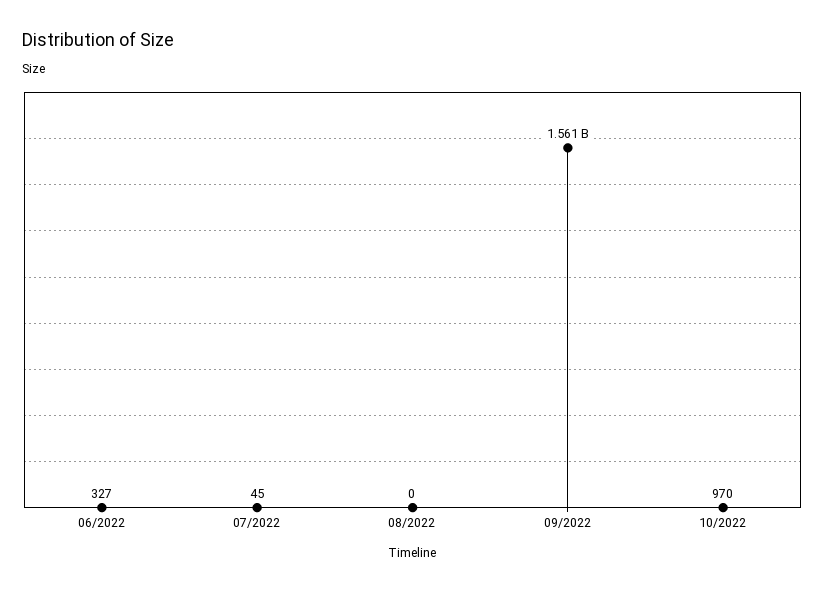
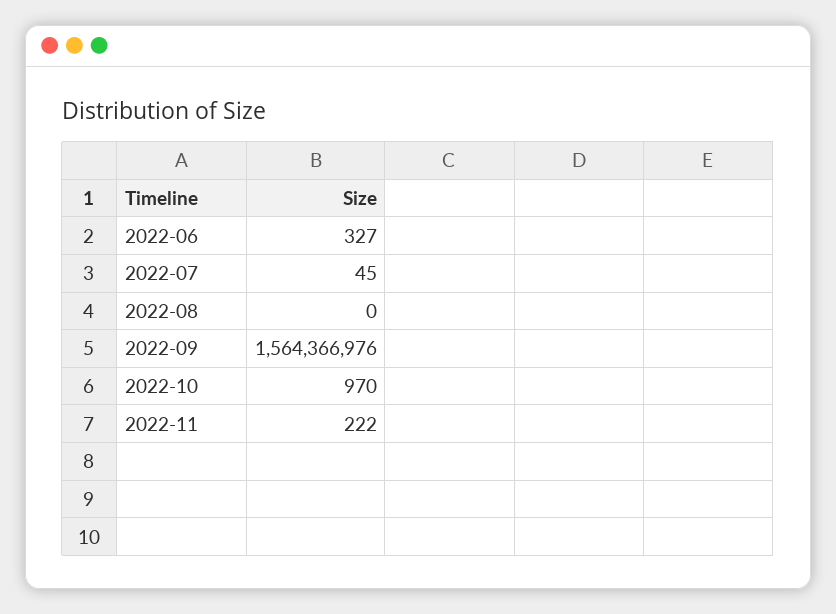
09/2022: 1561000000 -> 1564366976
2022-11: none -> 222

